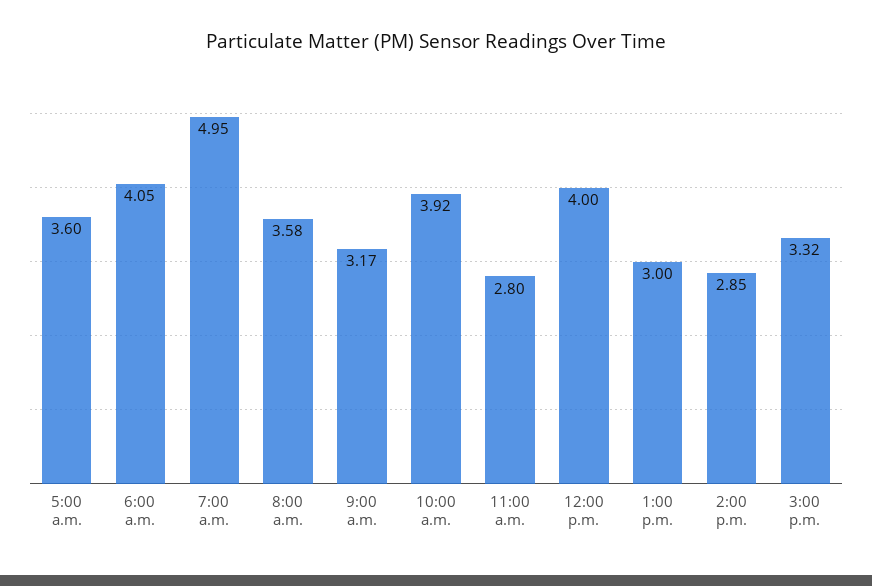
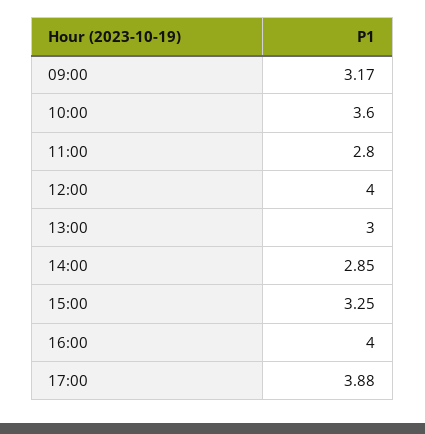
5:00 a.m.: 3.6 -> none
6:00 a.m.: 4.05 -> none
7:00 a.m.: 4.95 -> none
8:00 a.m.: 3.58 -> none
10:00 a.m.: 3.92 -> 3.6
3:00 p.m.: 3.32 -> 3.25
16:00: none -> 4
17:00: none -> 3.88

